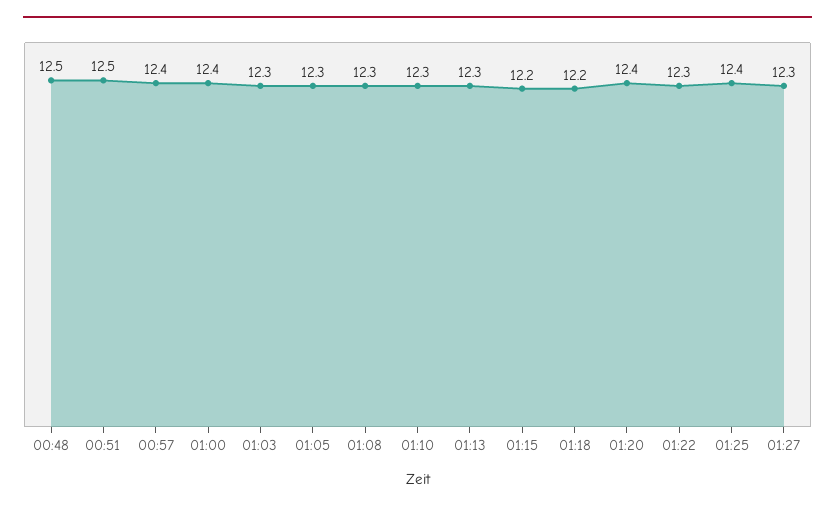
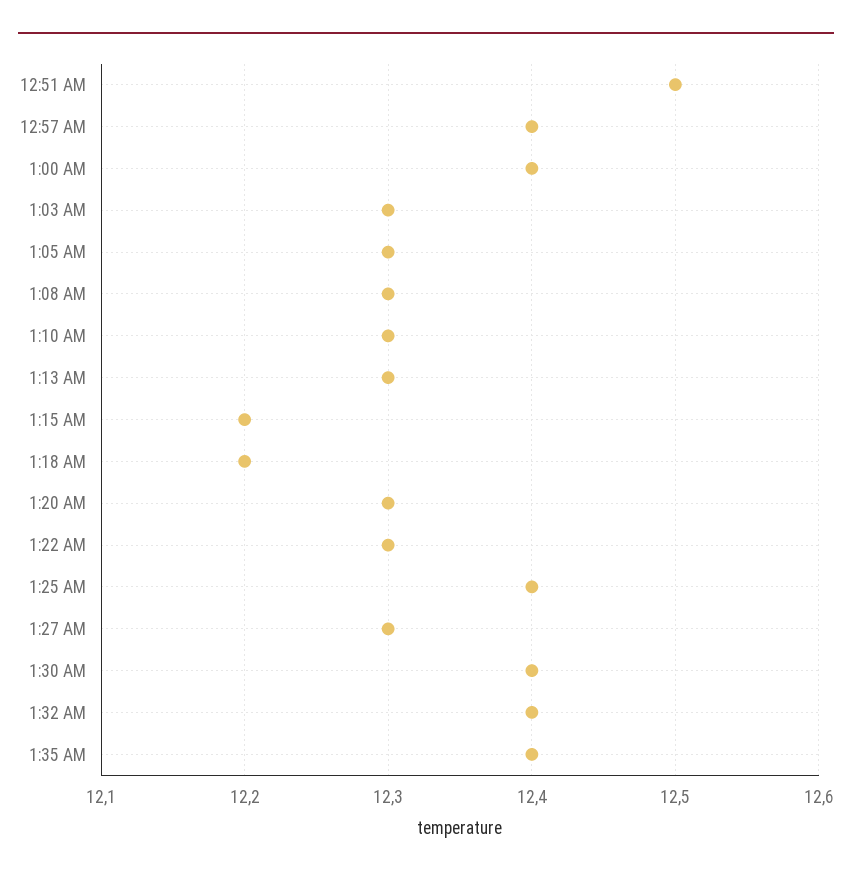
00:48: 12.5 -> none
01:20: 12.4 -> 12.3
1:30 AM: none -> 12.4
1:32 AM: none -> 12.4
1:35 AM: none -> 12.4

